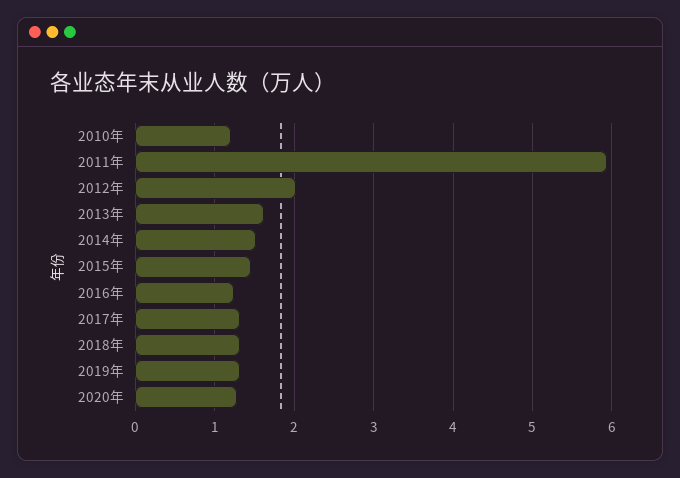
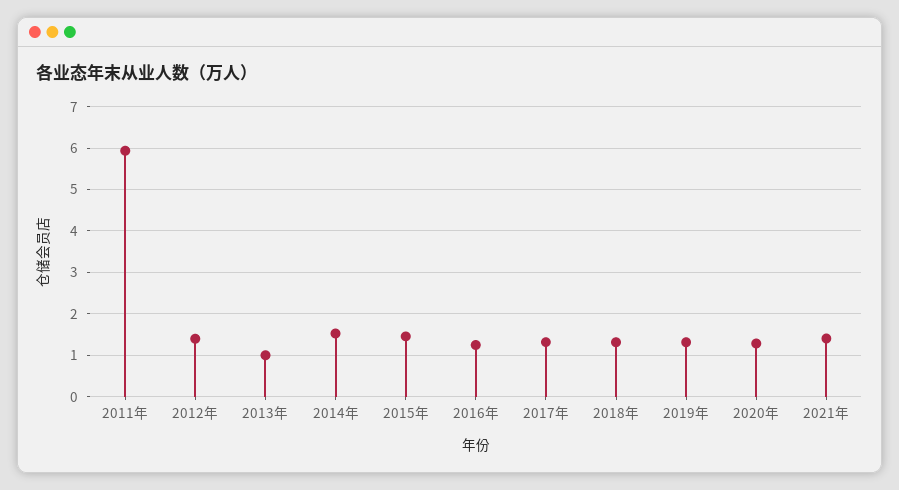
2010年: 1.2 -> none
2012年: 2 -> 1.4
2013年: 1.6 -> 1
2021年: none -> 1.4

